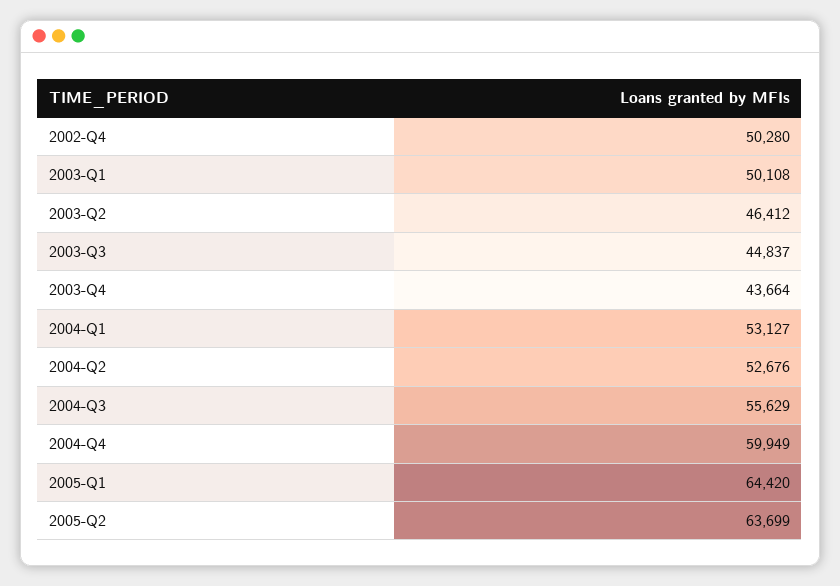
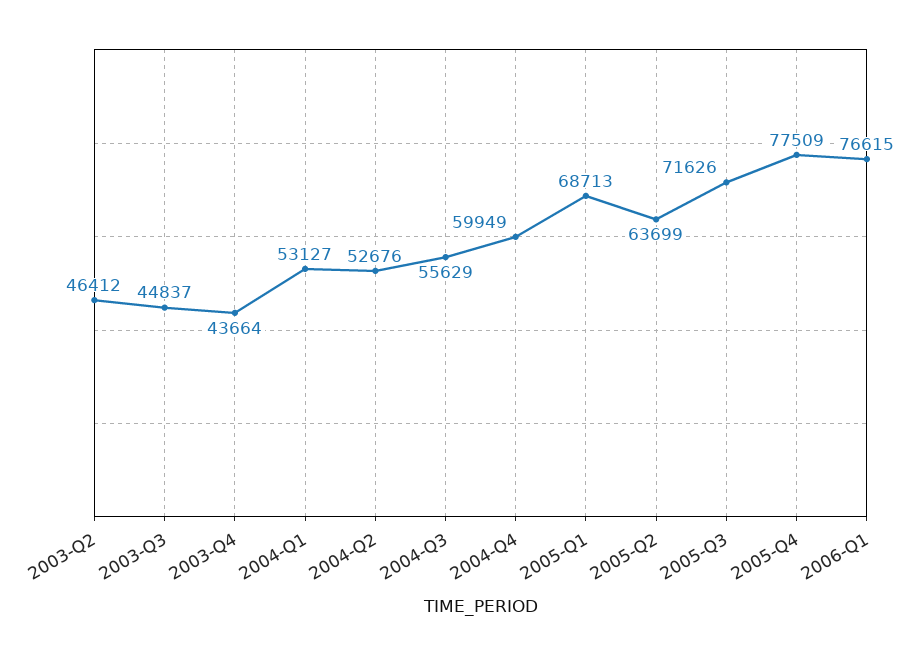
2002-Q4: 50280 -> none
2003-Q1: 50108 -> none
2005-Q1: 64420 -> 68713
2005-Q3: none -> 71626
2005-Q4: none -> 77509
2006-Q1: none -> 76615

